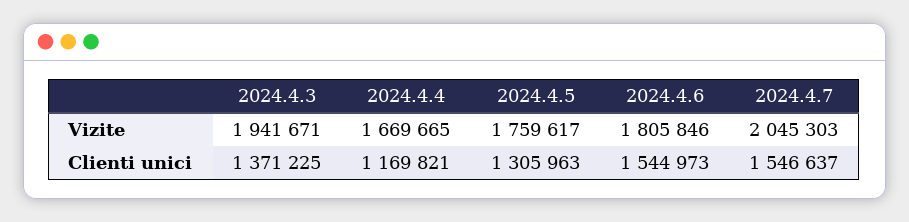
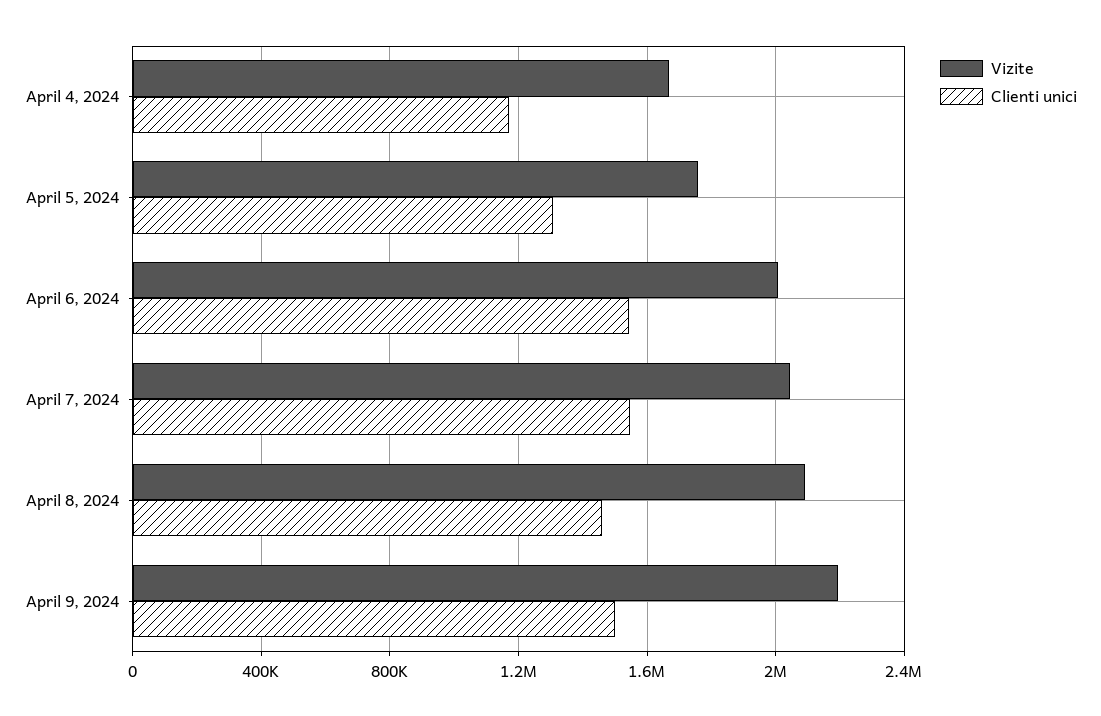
Vizite, 2024.4.3: 1941671 -> none
Vizite, 2024.4.6: 1805846 -> 2000000
Clienti unici, 2024.4.3: 1371225 -> none
Vizite, April 8, 2024: none -> 2100000
Clienti unici, April 8, 2024: none -> 1450000
Vizite, April 9, 2024: none -> 2200000
Clienti unici, April 9, 2024: none -> 1500000

